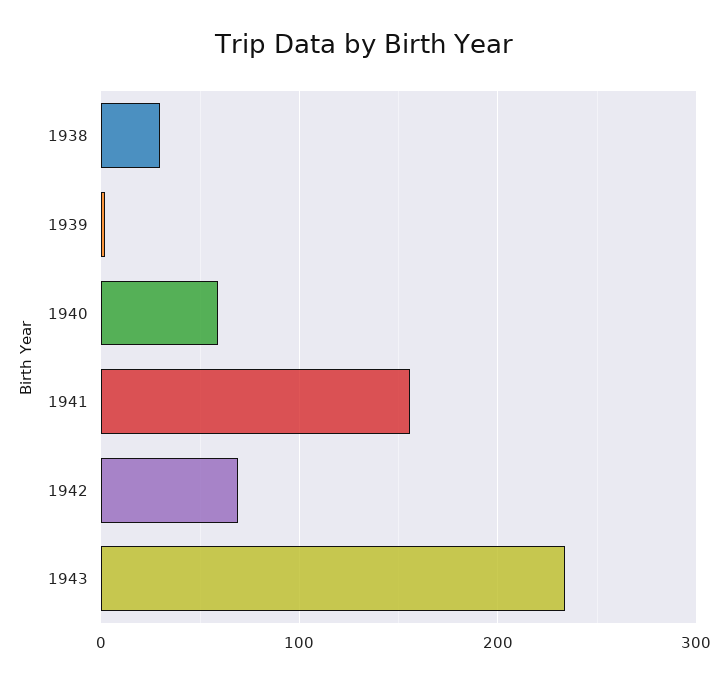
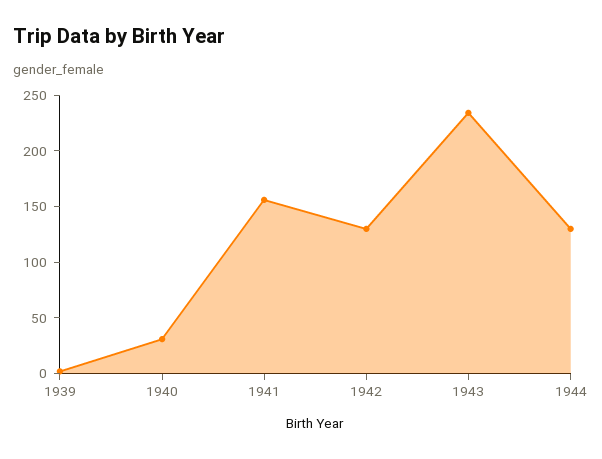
1938: 30 -> none
1940: 60 -> 30
1942: 70 -> 130
1944: none -> 130

